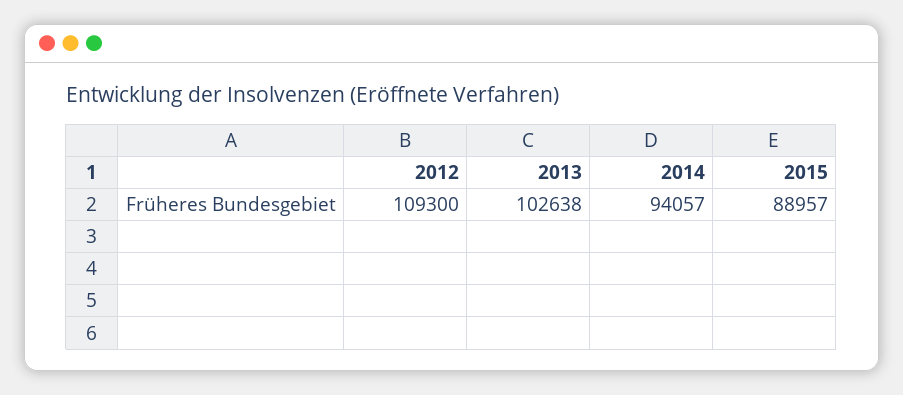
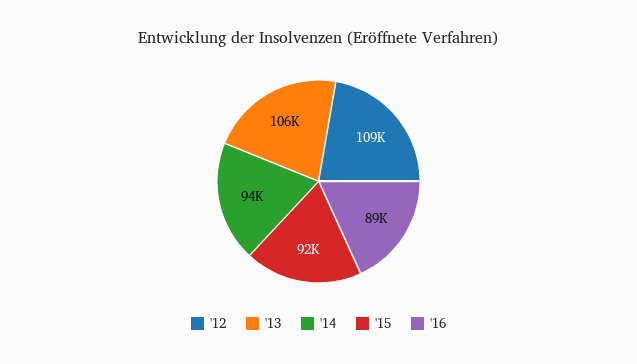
2013: 102638 -> 106000
2015: 88957 -> 92000
'16: none -> 89000

